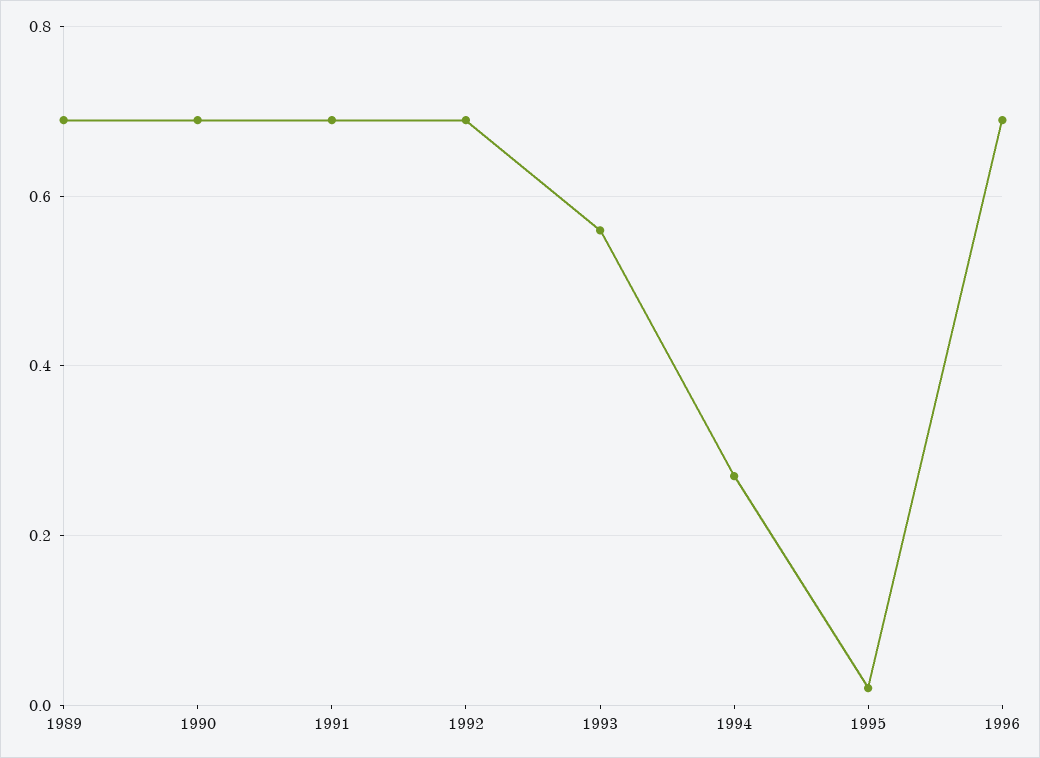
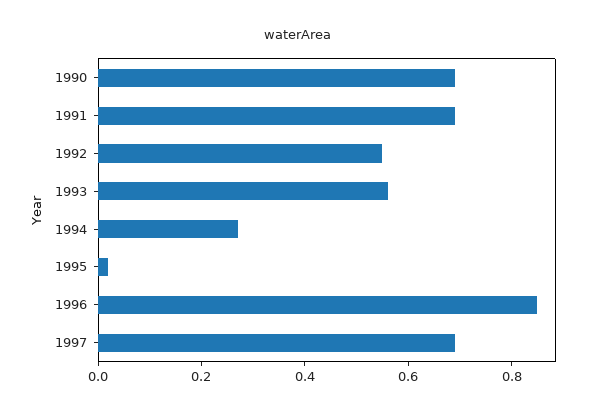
1989: 0.7 -> none
1992: 0.7 -> 0.55
1996: 0.7 -> 0.85
1997: none -> 0.7

